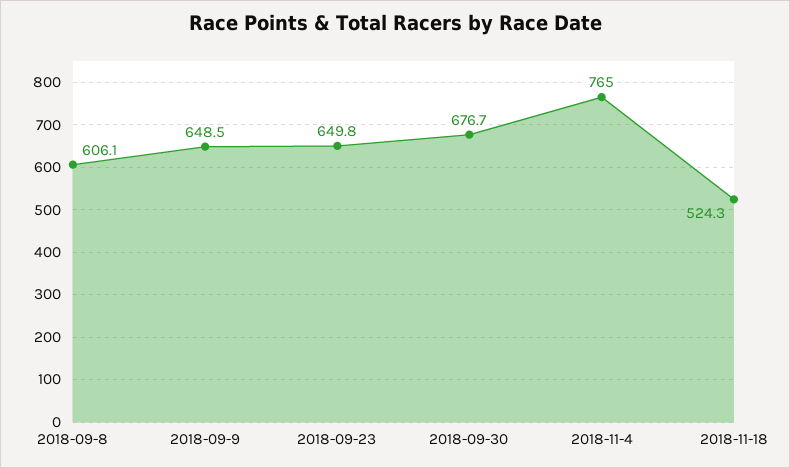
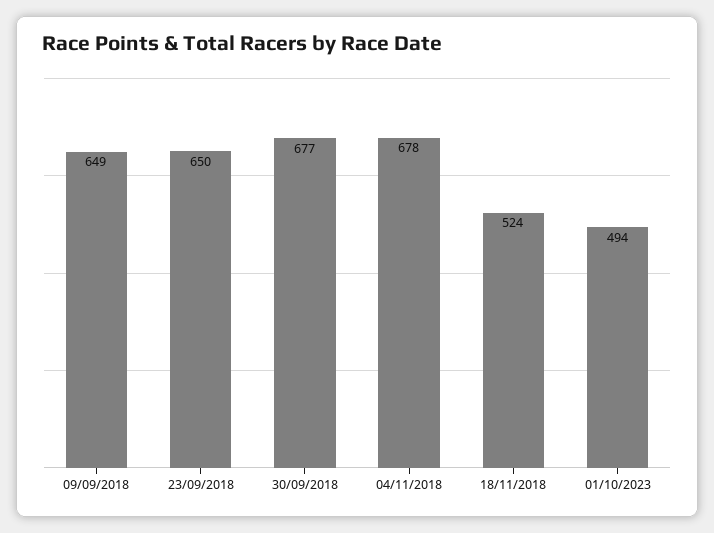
2018-09-8: 606.1 -> none
2018-11-4: 765 -> 678
01/10/2023: none -> 494

